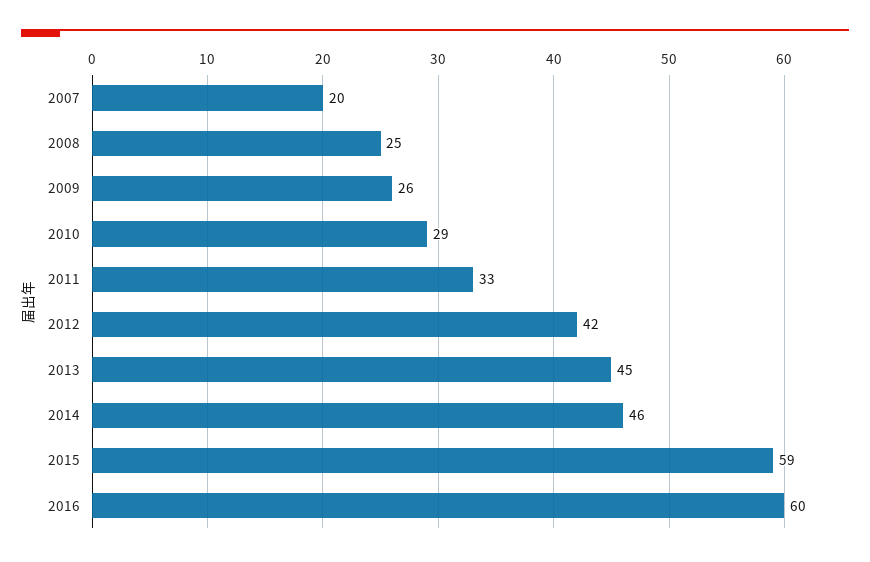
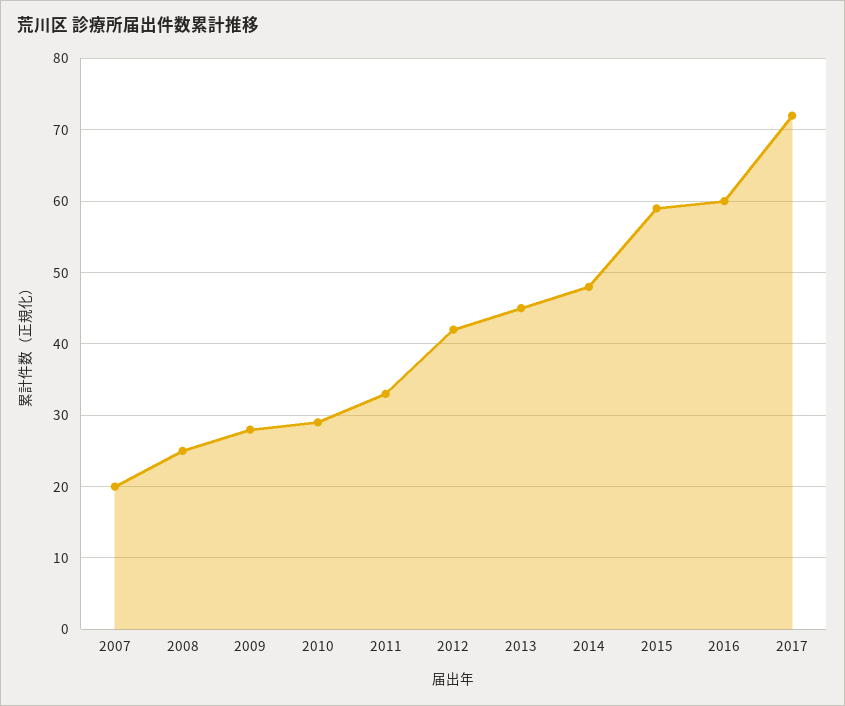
2009: 26 -> 28
2014: 46 -> 48
2017: none -> 72

